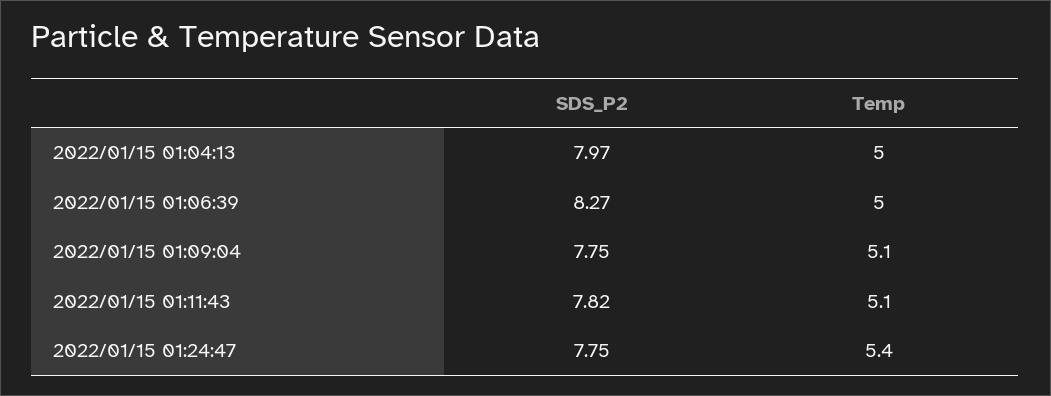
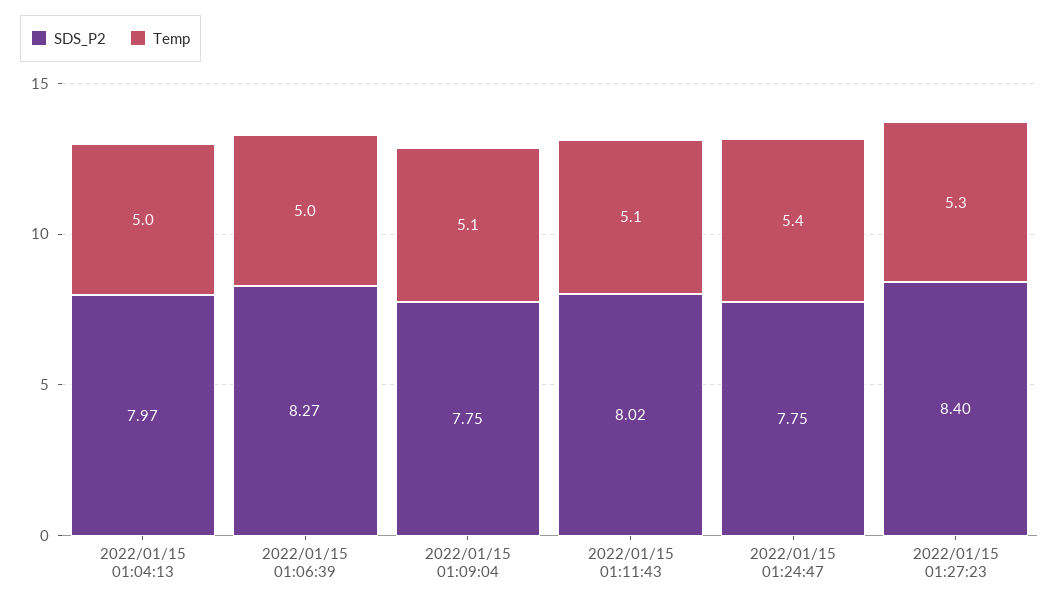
SDS_P2, 2022/01/15 01:11:43: 7.82 -> 8.02
SDS_P2, 2022/01/15 01:27:23: none -> 8.4
Temp, 2022/01/15 01:27:23: none -> 5.3

